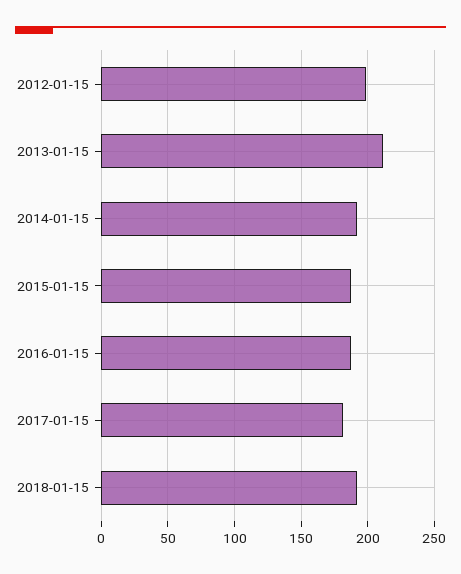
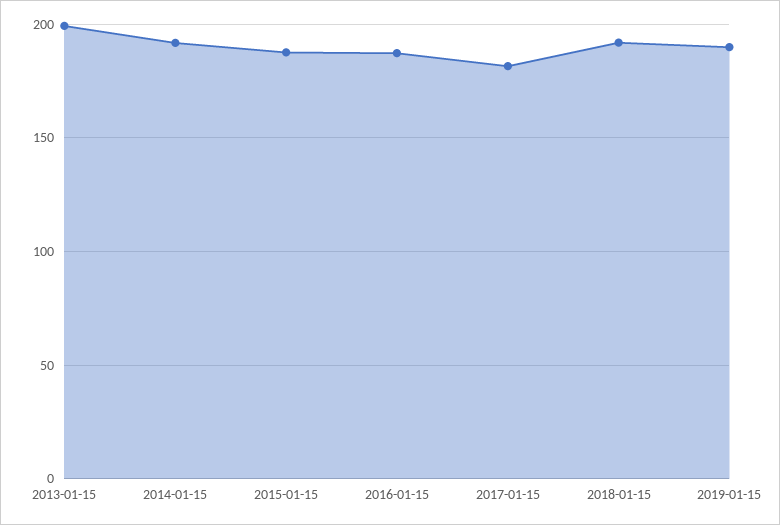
2012-01-15: 200 -> none
2013-01-15: 210 -> 200
2019-01-15: none -> 190

